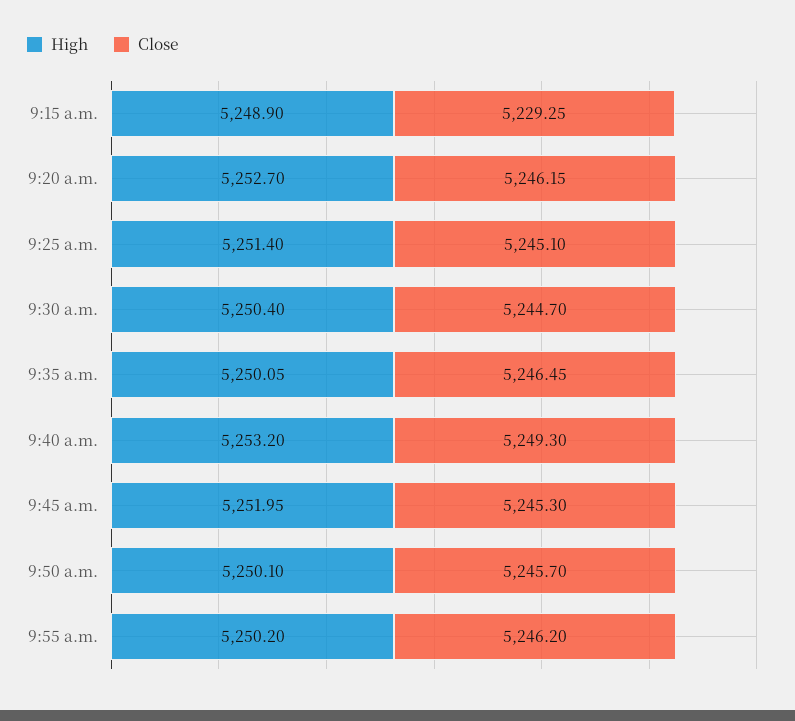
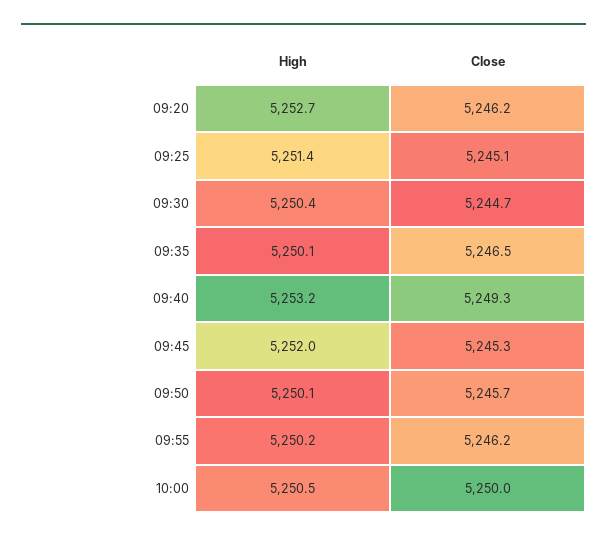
High, 9:15 a.m.: 5248.9 -> none
Close, 9:15 a.m.: 5229.25 -> none
High, 10:00: none -> 5250.5
Close, 10:00: none -> 5250

